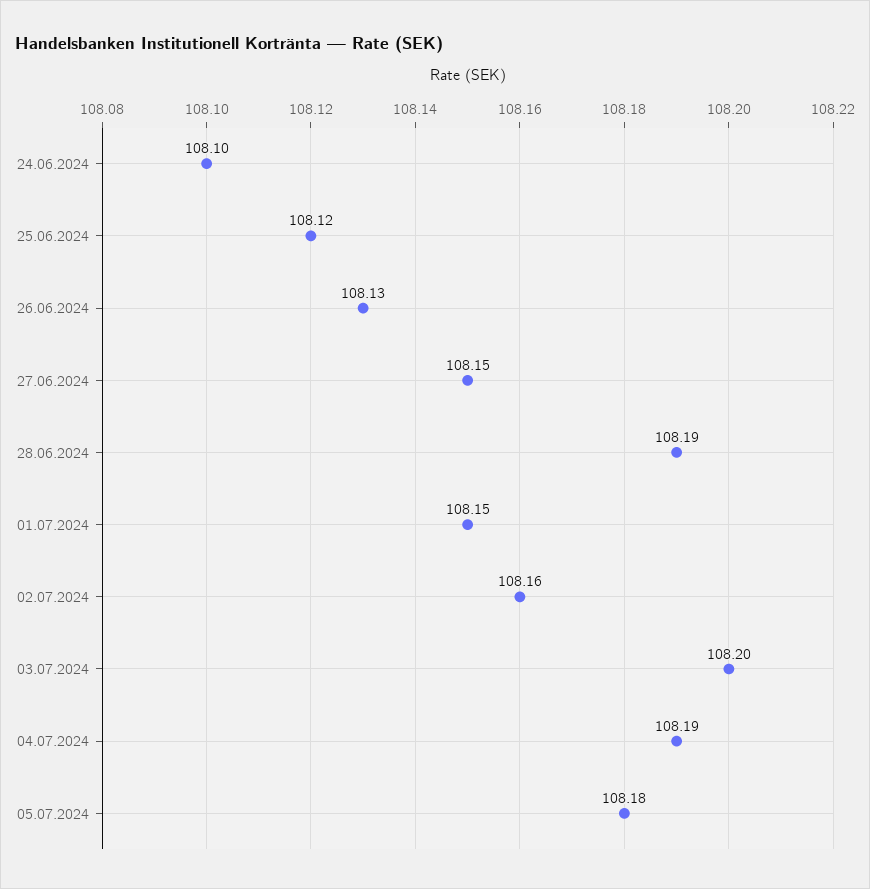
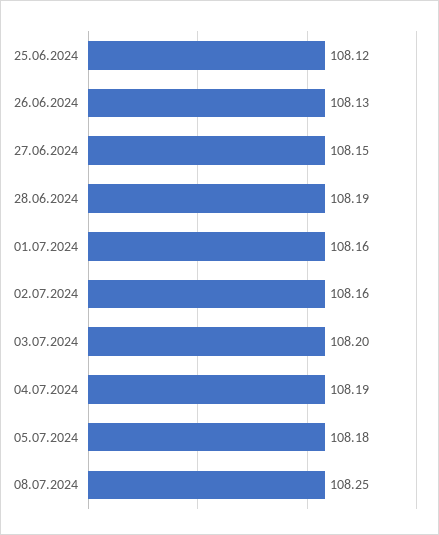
24.06.2024: 108.1 -> none
01.07.2024: 108.15 -> 108.16
08.07.2024: none -> 108.25

